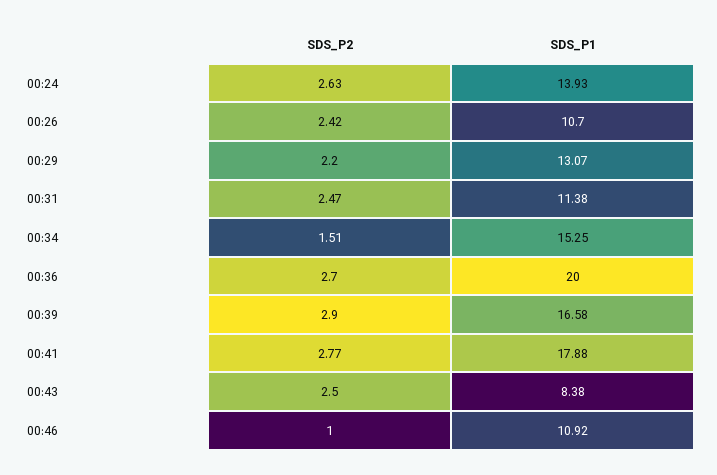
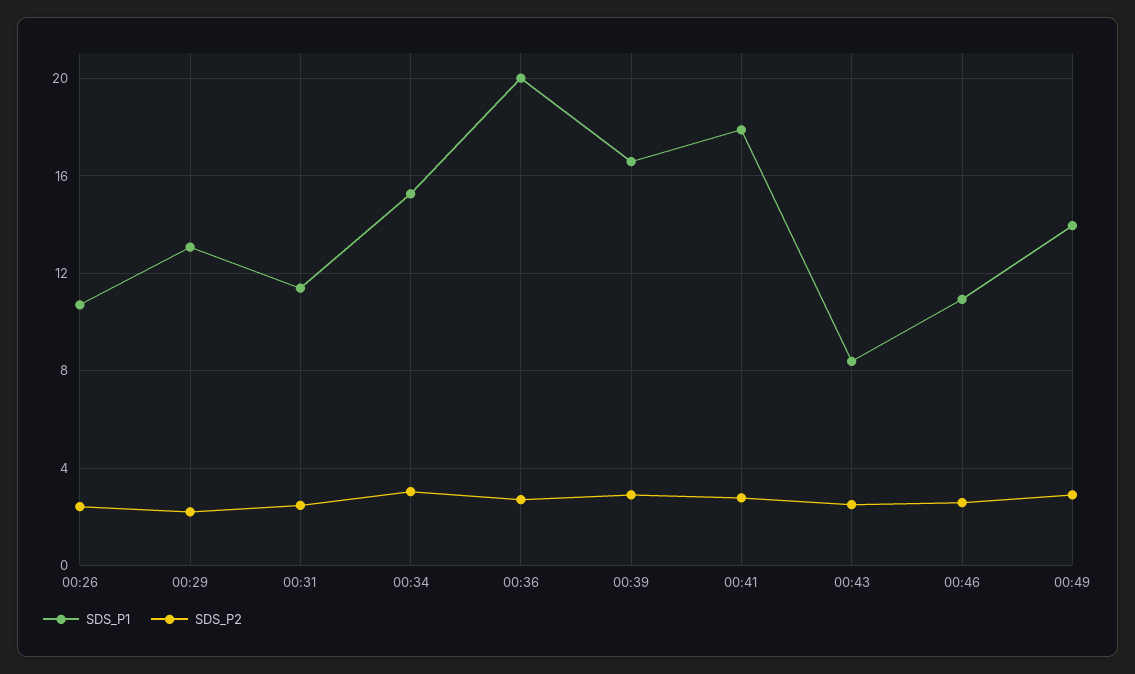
SDS_P2, 00:24: 2.63 -> none
SDS_P1, 00:24: 13.93 -> none
SDS_P2, 00:34: 1.51 -> 3
SDS_P2, 00:46: 1 -> 2.5
SDS_P1, 00:49: none -> 14
SDS_P2, 00:49: none -> 3

